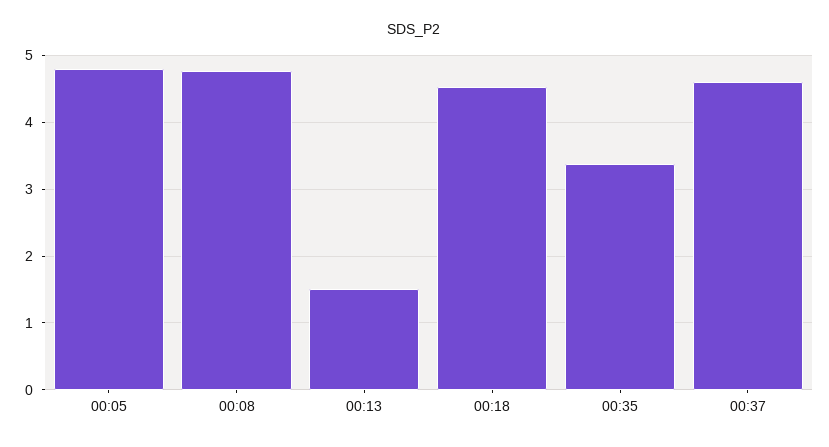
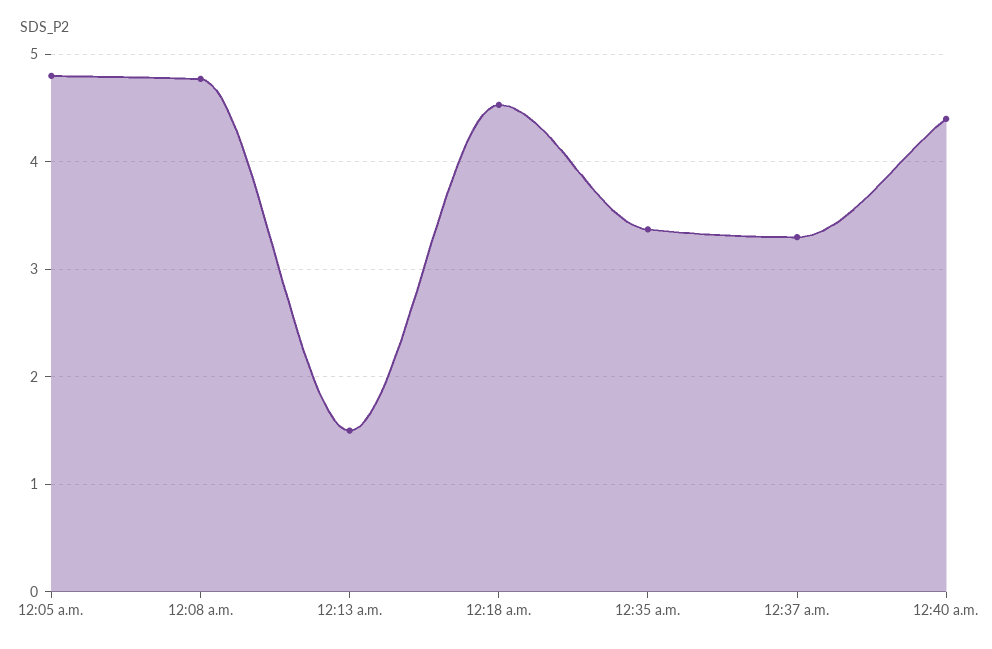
00:37: 4.6 -> 3.3
12:40 a.m.: none -> 4.4

